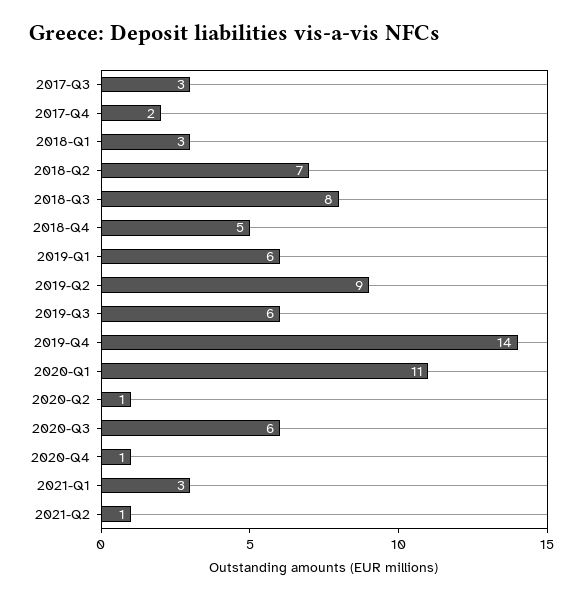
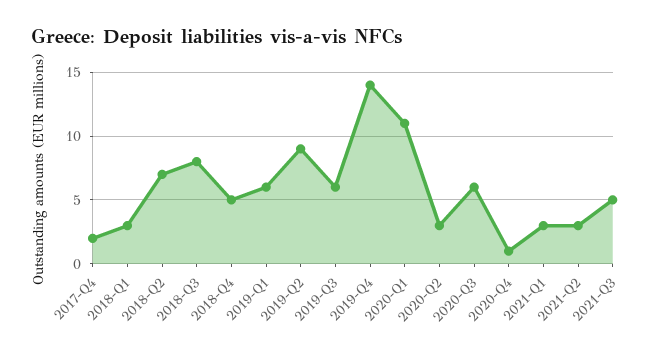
2017-Q3: 3 -> none
2020-Q2: 1 -> 3
2021-Q2: 1 -> 3
2021-Q3: none -> 5

